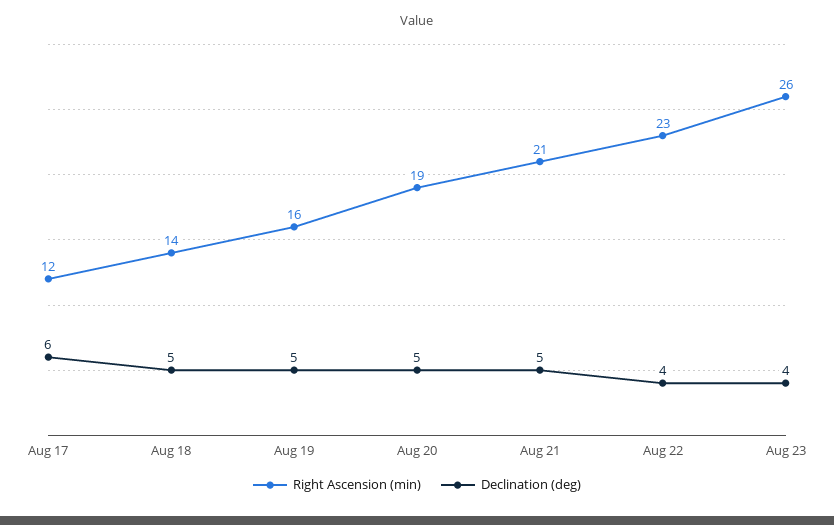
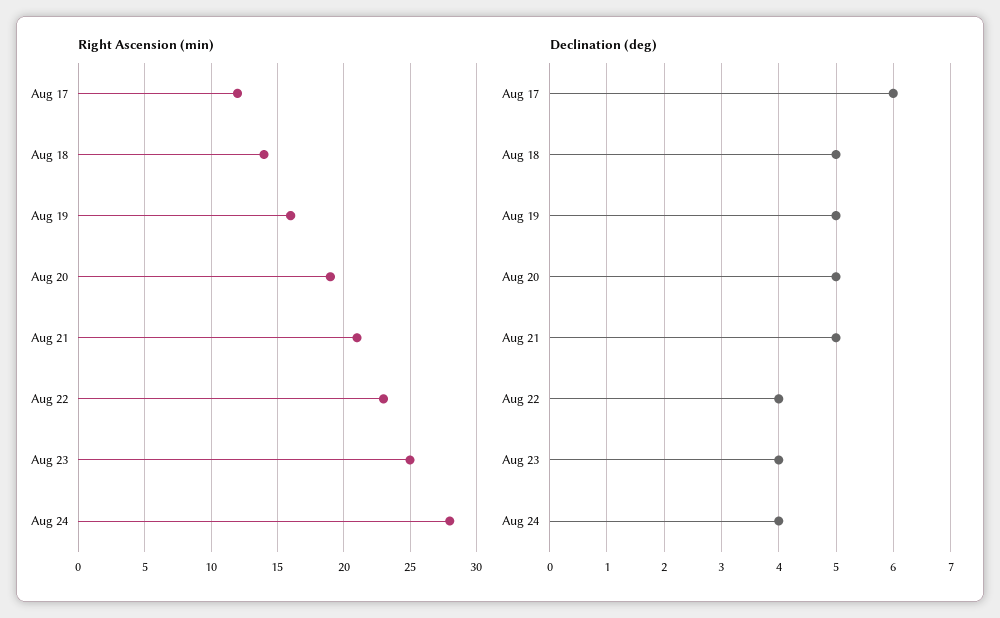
Right Ascension (min), Aug 23: 26 -> 25
Right Ascension (min), Aug 24: none -> 28
Declination (deg), Aug 24: none -> 4

